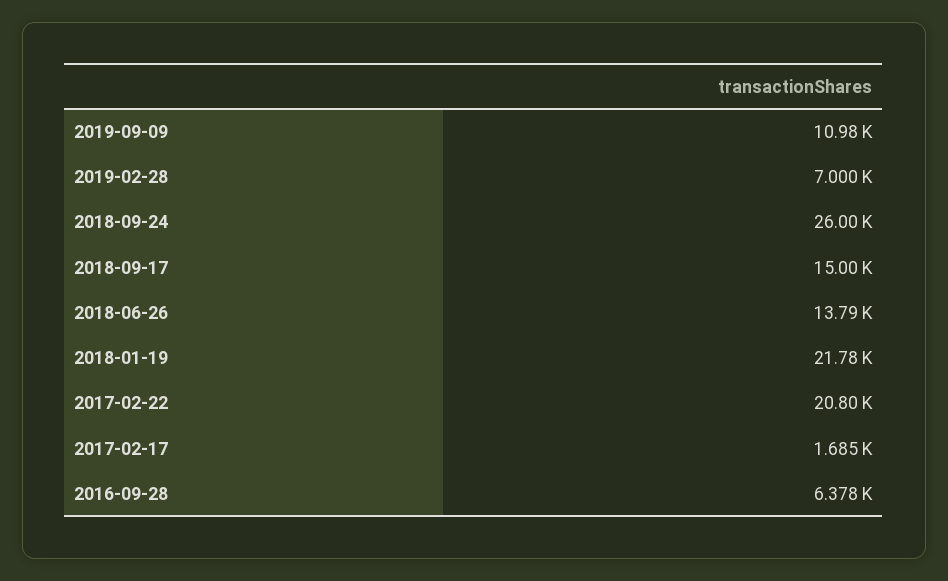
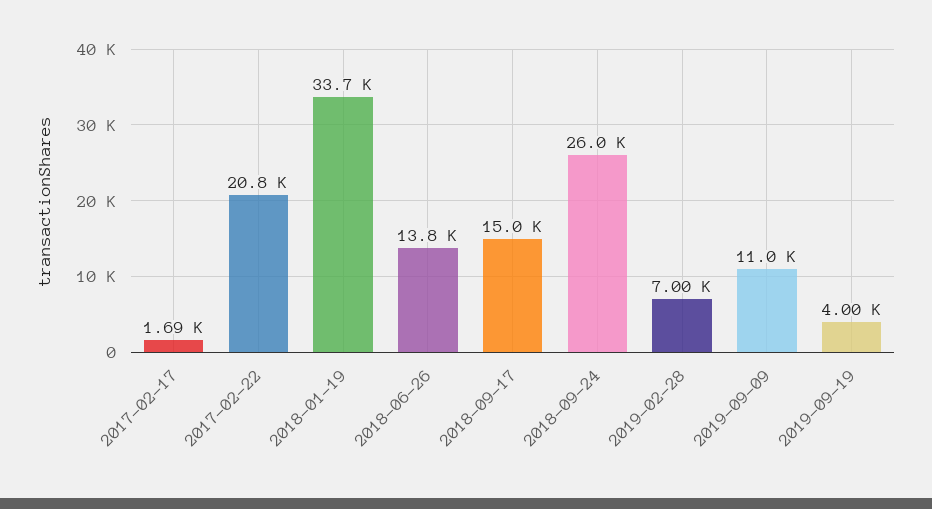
2018-01-19: 21780 -> 33700
2016-09-28: 6378 -> none
2019-09-19: none -> 4000

